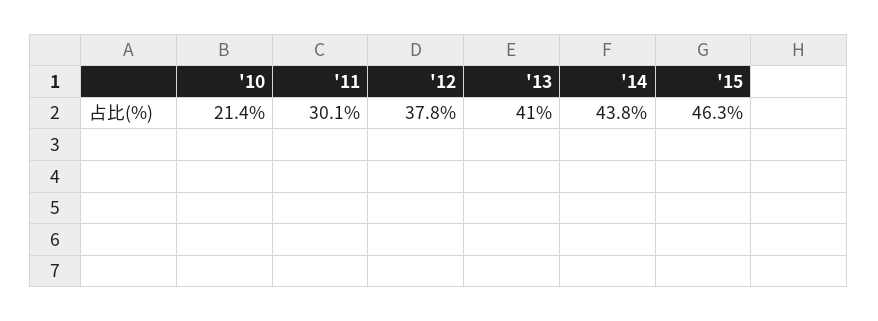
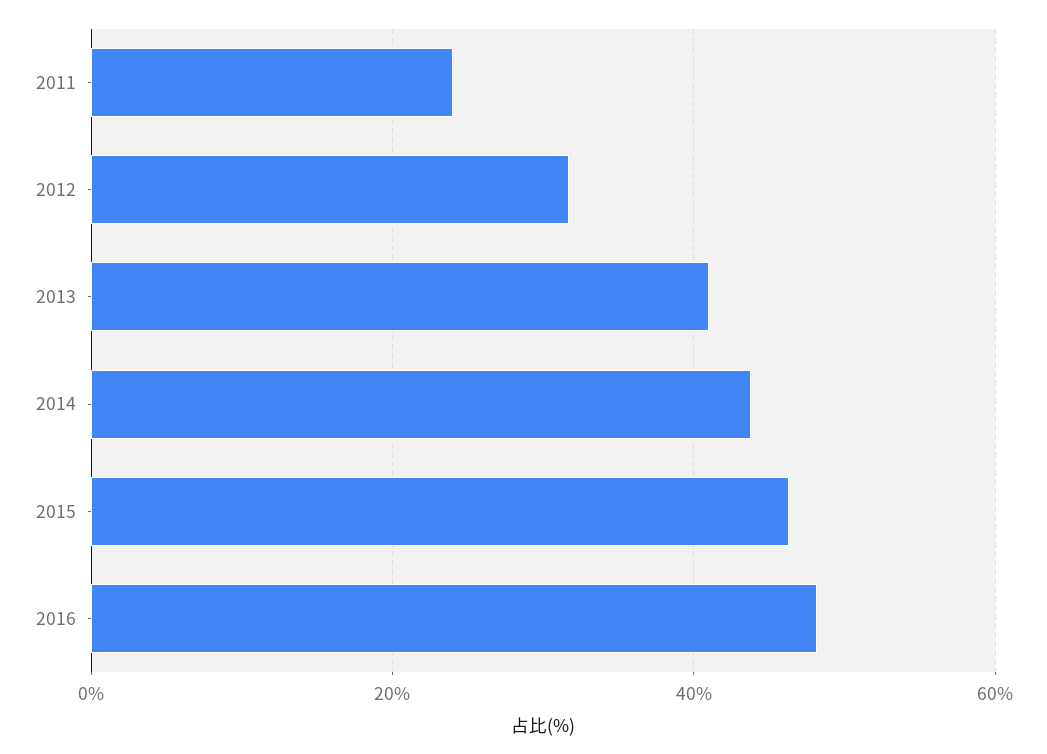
'10: 21.4 -> none
'11: 30.1 -> 24
'12: 37.8 -> 32
2016: none -> 48

